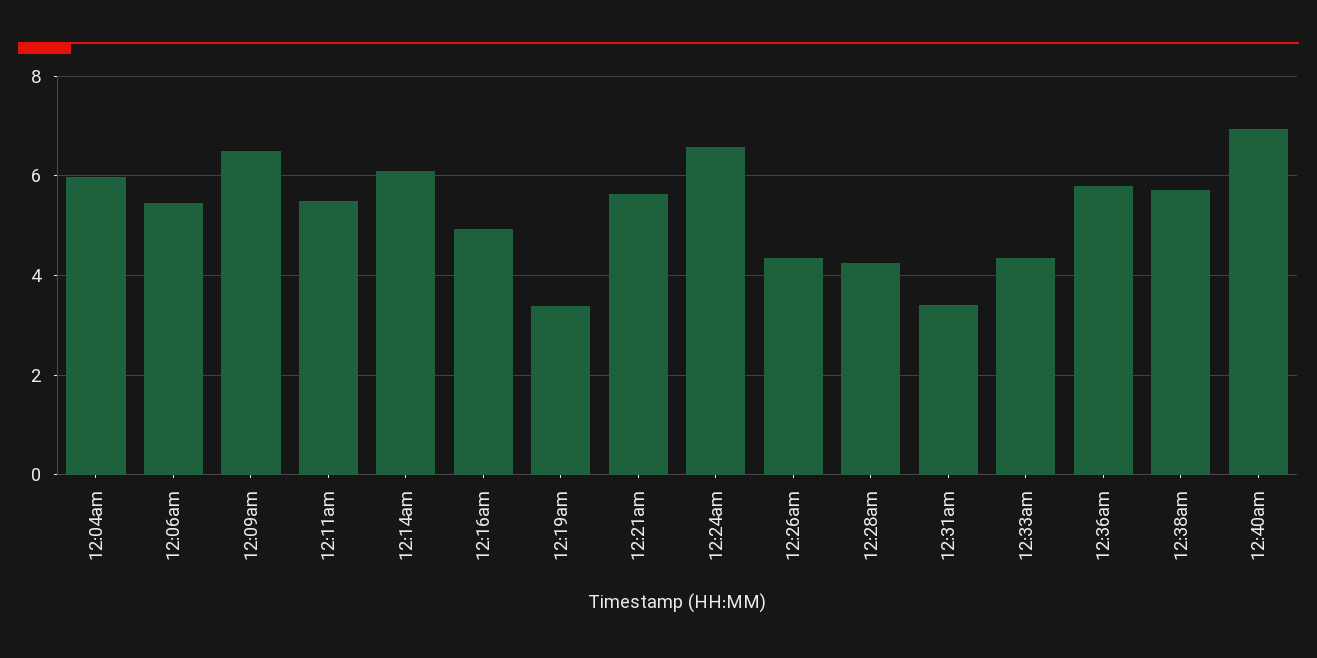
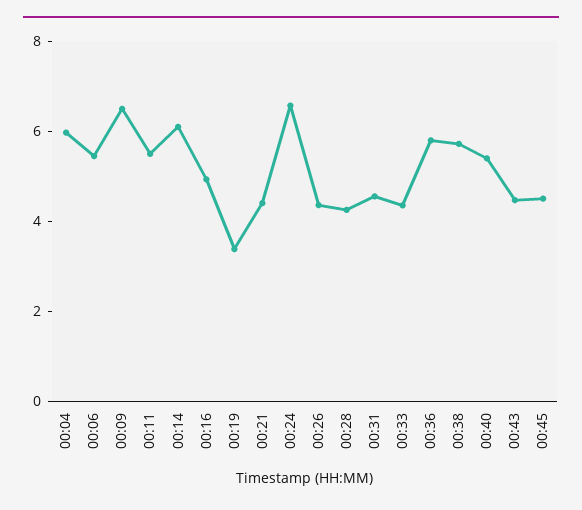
12:21am: 5.6 -> 4.5
12:31am: 3.4 -> 4.5
12:40am: 7 -> 5.5
00:43: none -> 4.5
00:45: none -> 4.5

